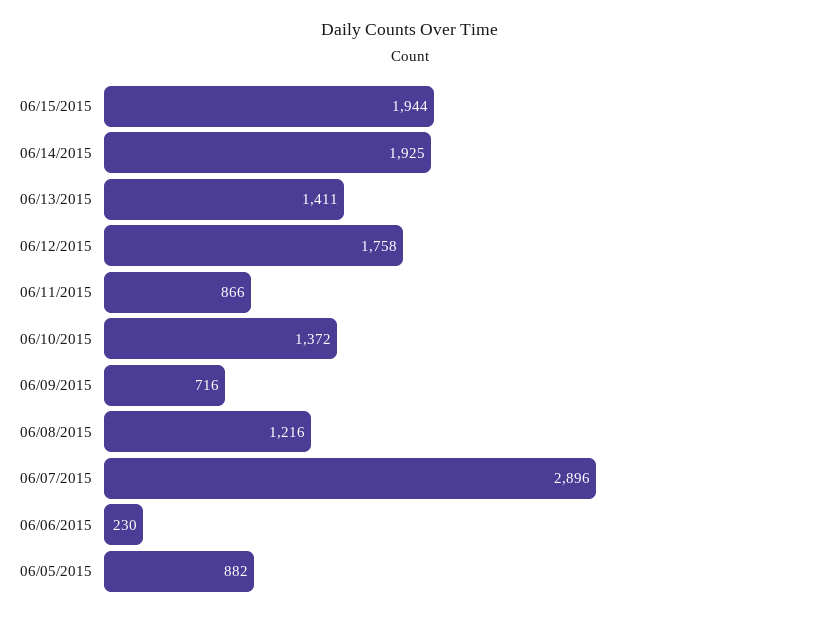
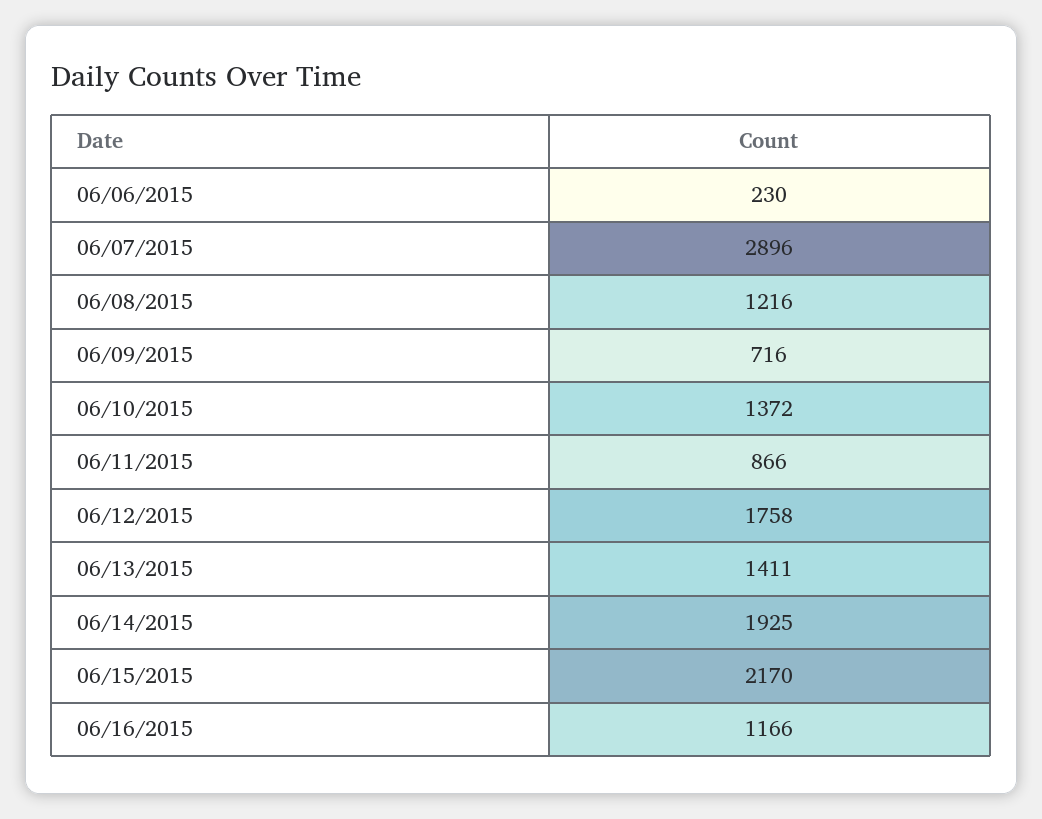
06/15/2015: 1944 -> 2170
06/05/2015: 882 -> none
06/16/2015: none -> 1166

